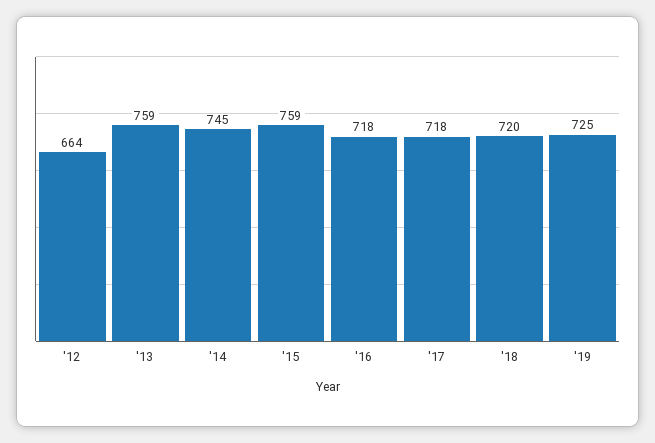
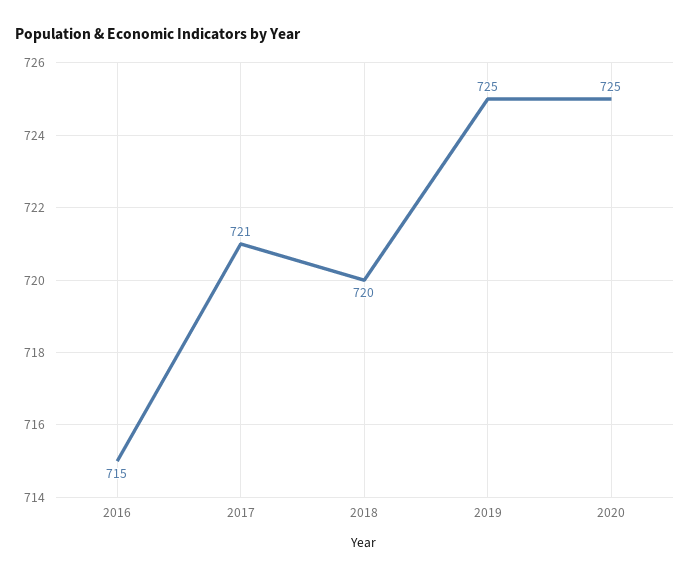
'12: 664 -> none
'13: 759 -> none
'14: 745 -> none
'15: 759 -> none
'16: 718 -> 715
'17: 718 -> 721
2020: none -> 725

